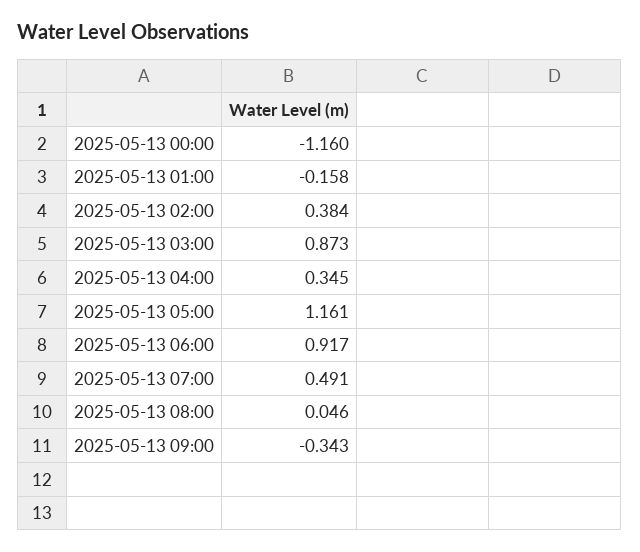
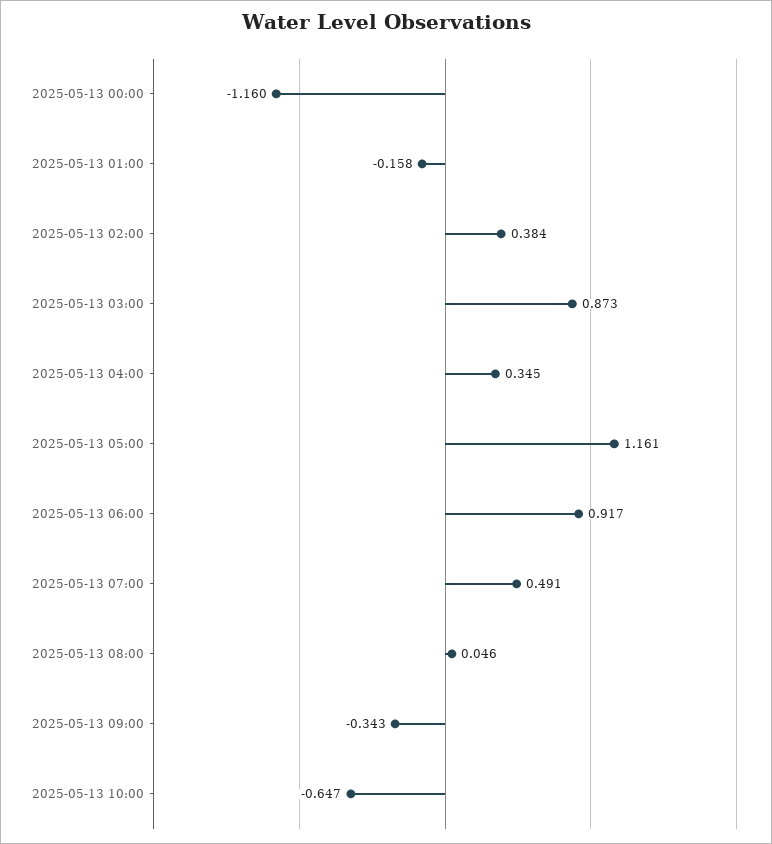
2025-05-13 10:00: none -> -0.647

